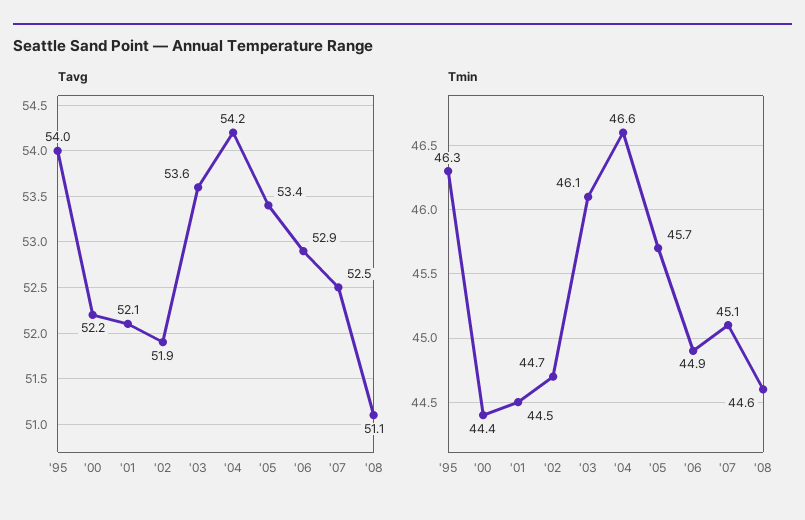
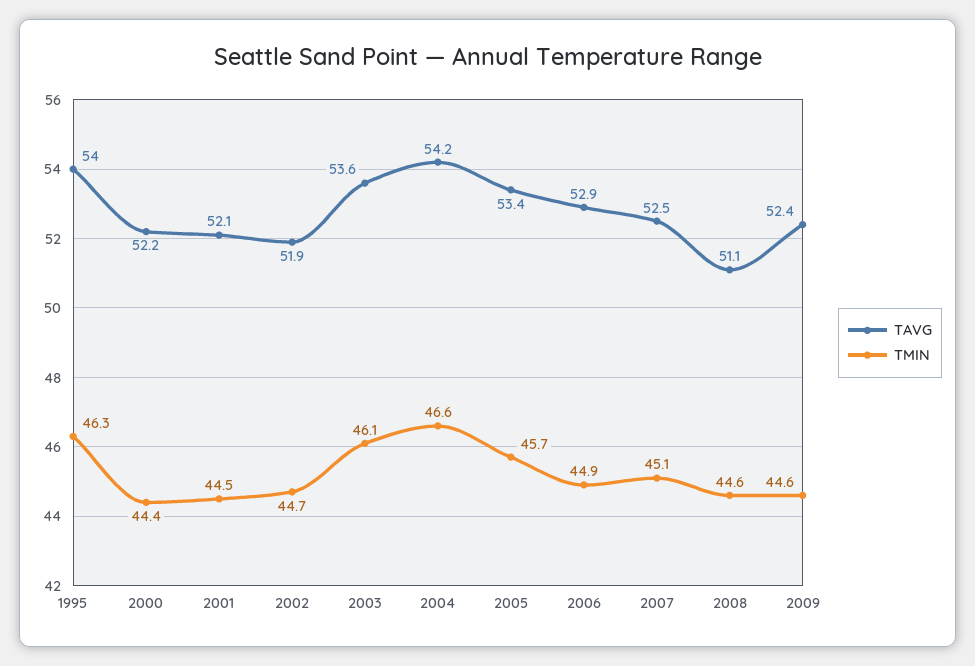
Tavg, 2009: none -> 52.4
Tmin, 2009: none -> 44.6

